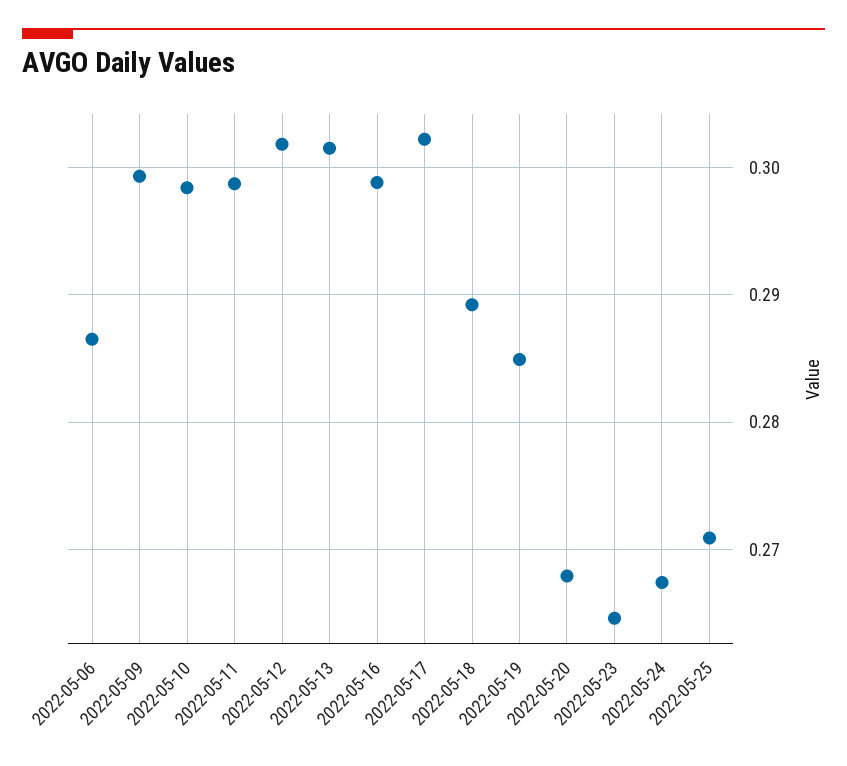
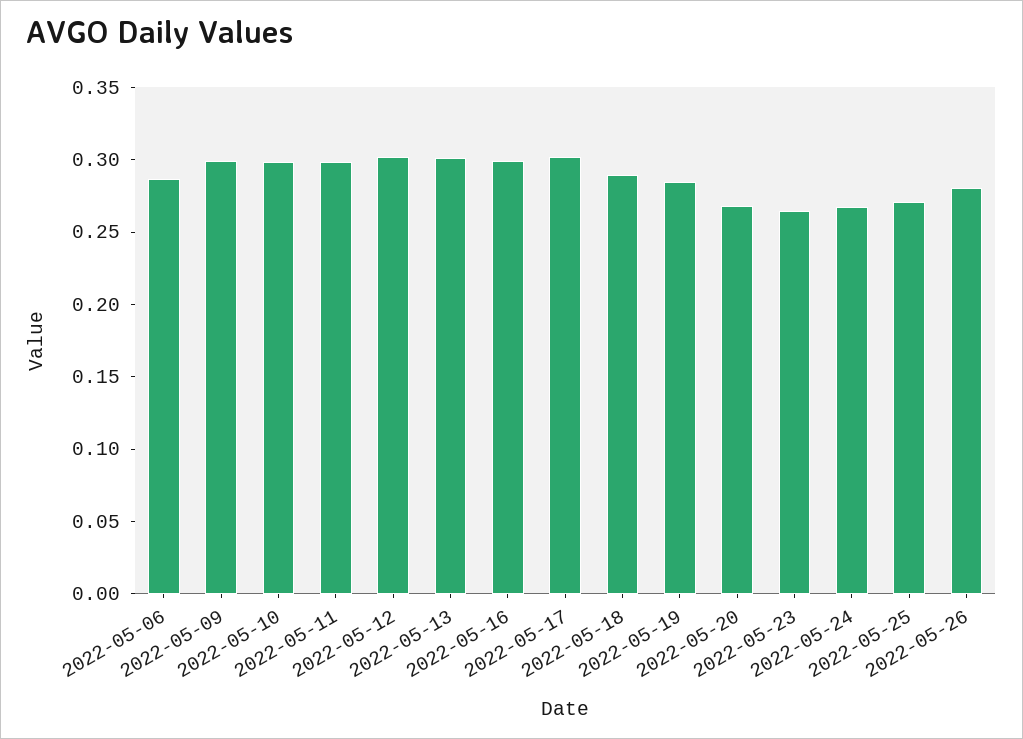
2022-05-26: none -> 0.28

